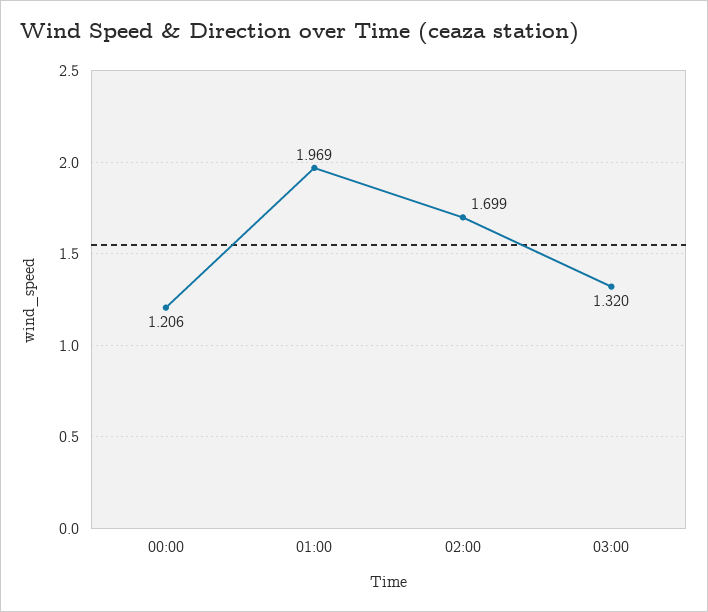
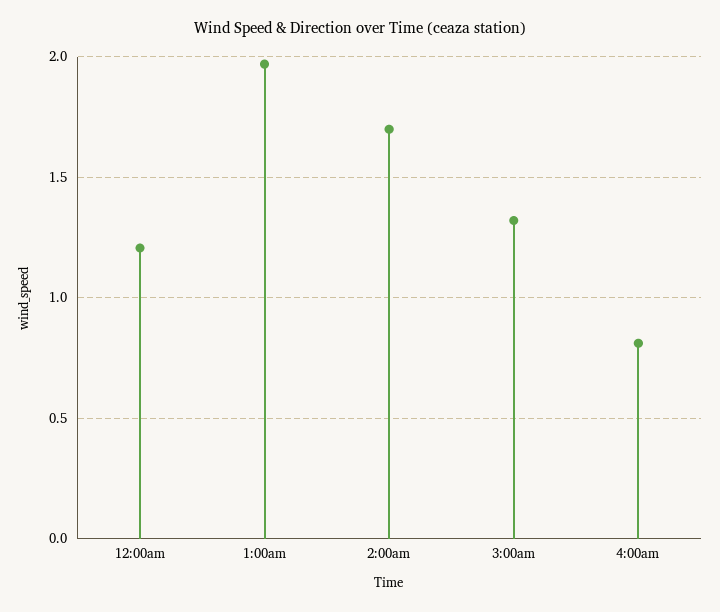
4:00am: none -> 0.8

